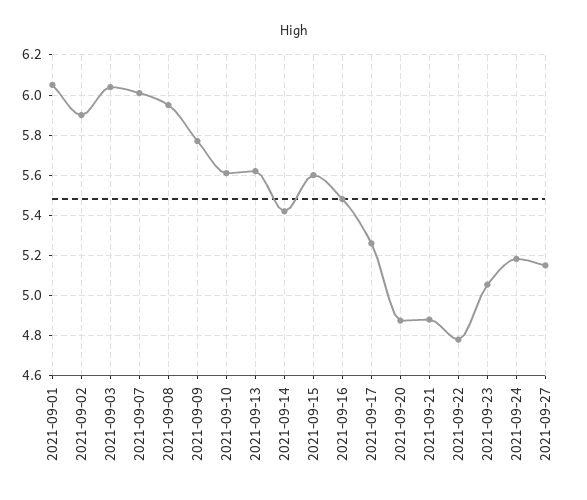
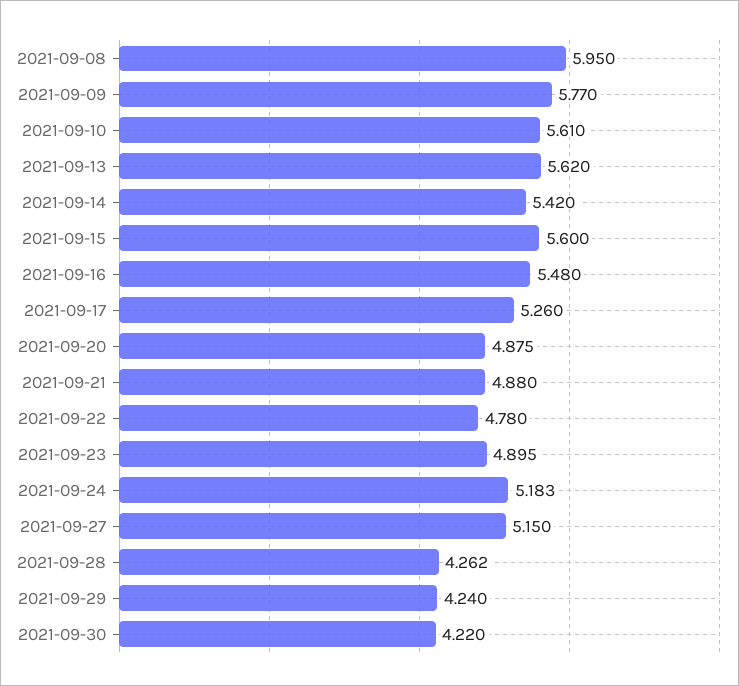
2021-09-01: 6.05 -> none
2021-09-02: 5.9 -> none
2021-09-03: 6.05 -> none
2021-09-07: 6 -> none
2021-09-23: 5.05 -> 4.895
2021-09-28: none -> 4.262
2021-09-29: none -> 4.24
2021-09-30: none -> 4.22

